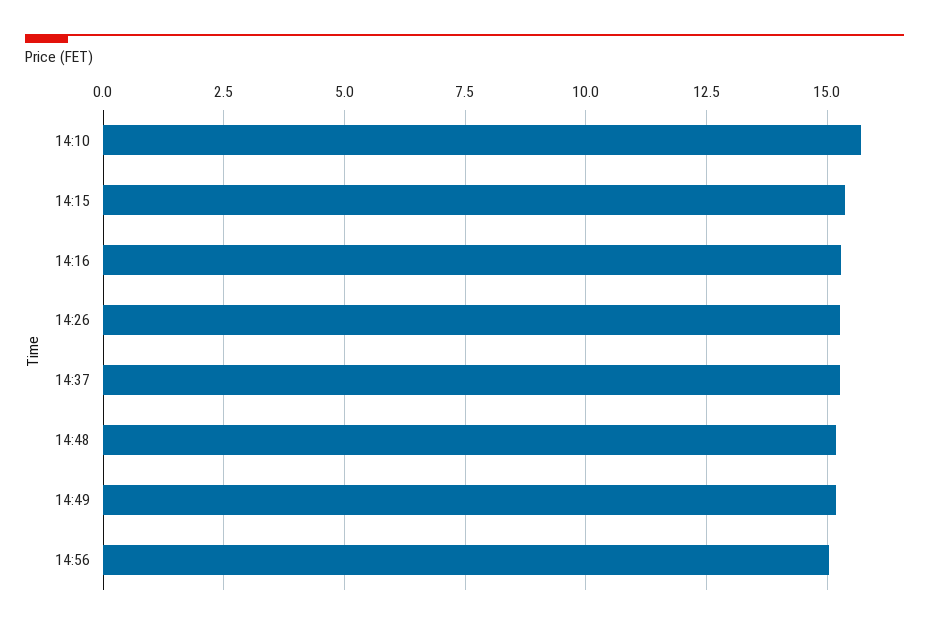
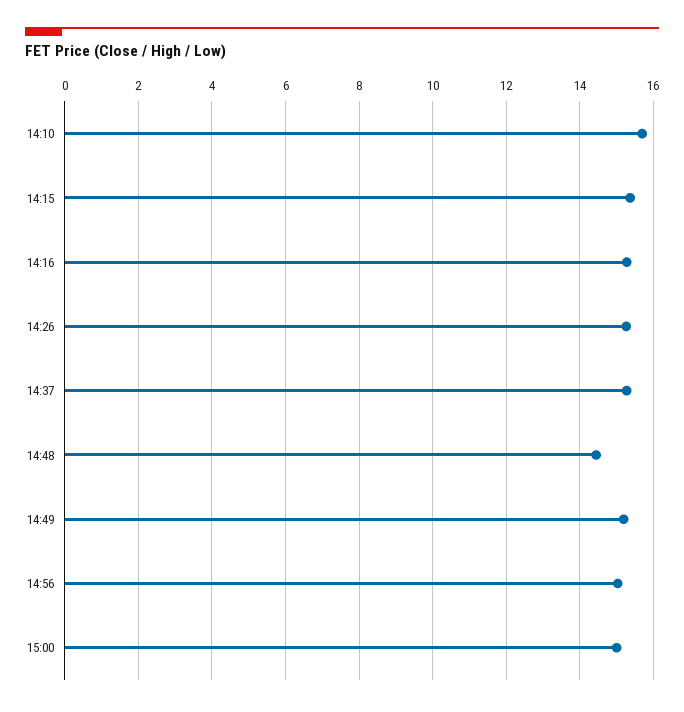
14:48: 15.25 -> 14.4
15:00: none -> 15

